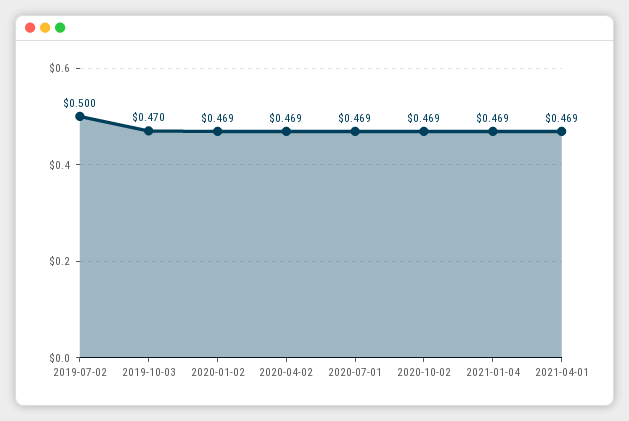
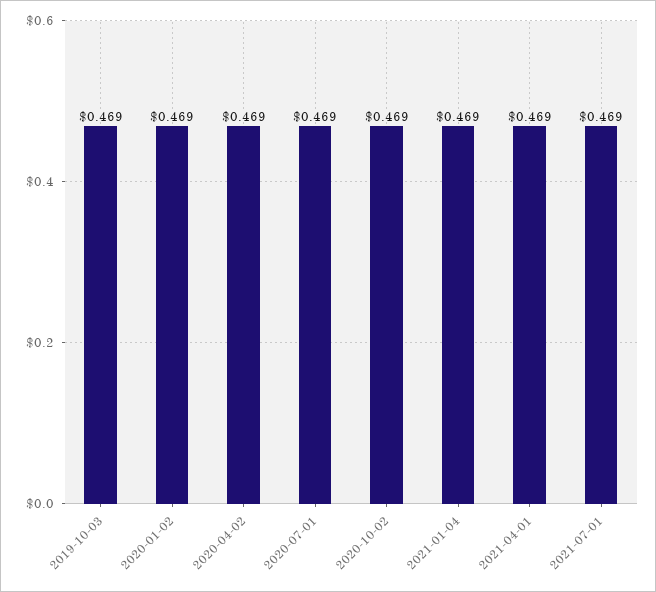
2019-07-02: 0.5 -> none
2019-10-03: 0.47 -> 0.469
2021-07-01: none -> 0.469

